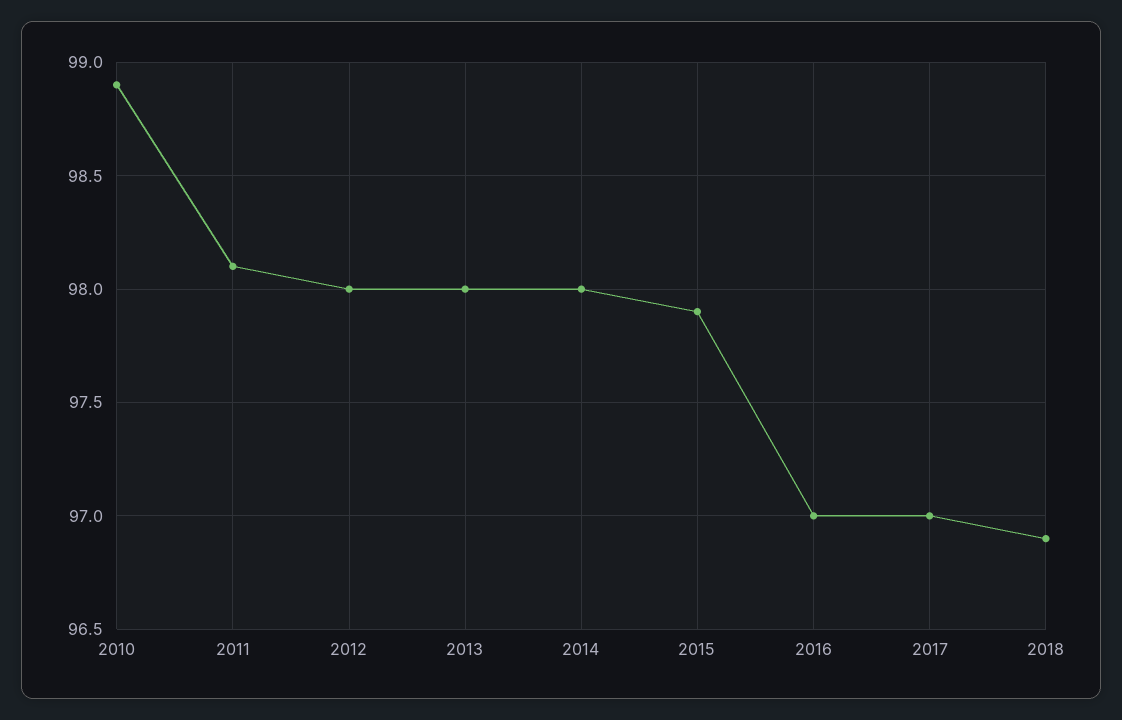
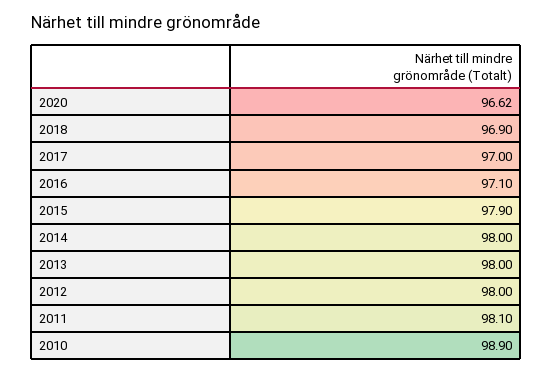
2016: 97 -> 97.1
2020: none -> 96.62

